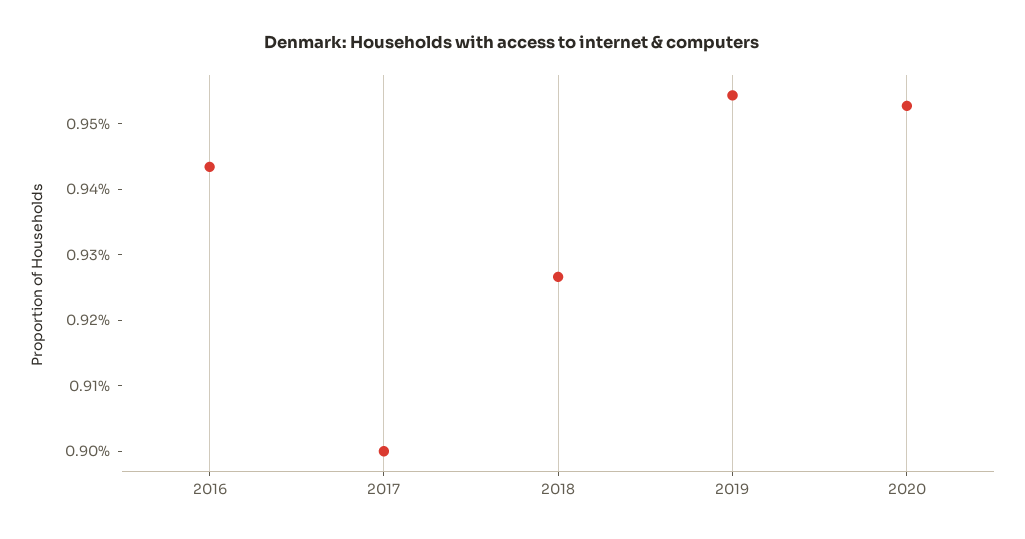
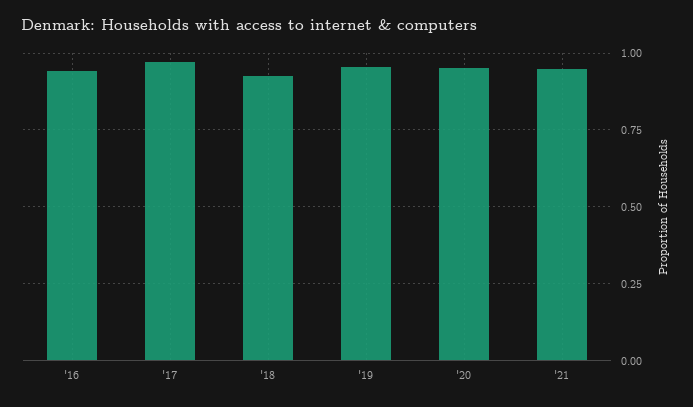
2017: 0.9 -> 0.975
'21: none -> 0.95

